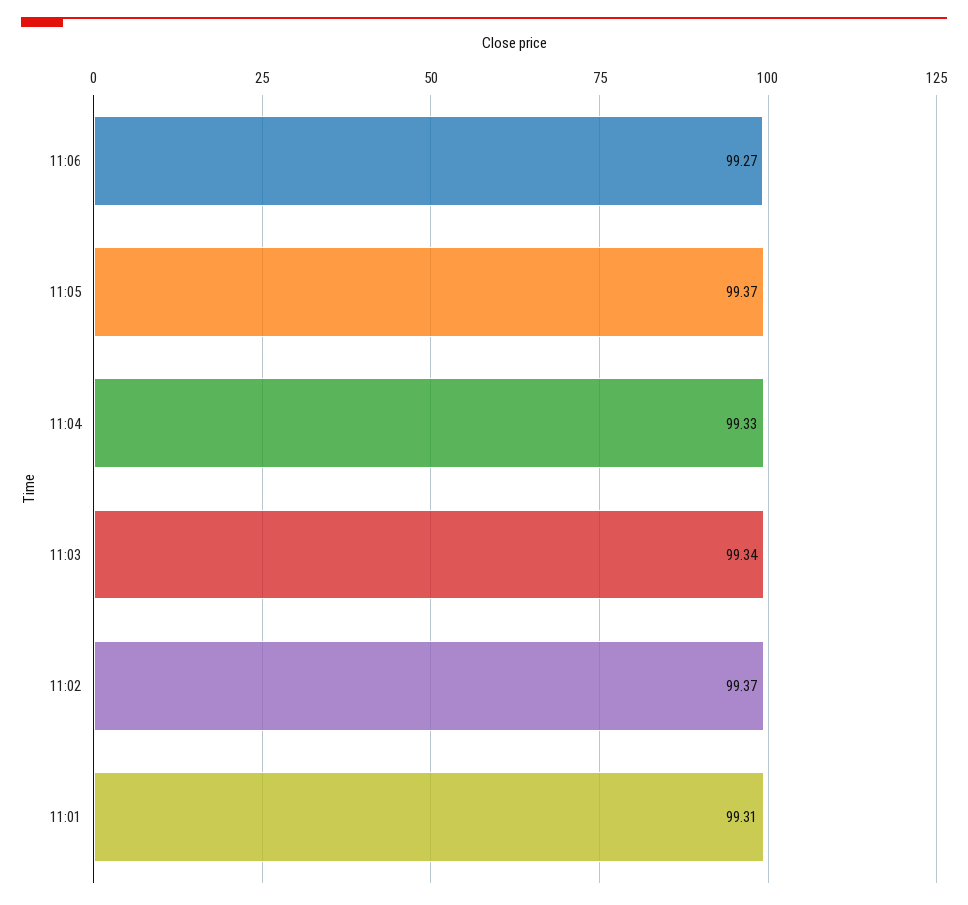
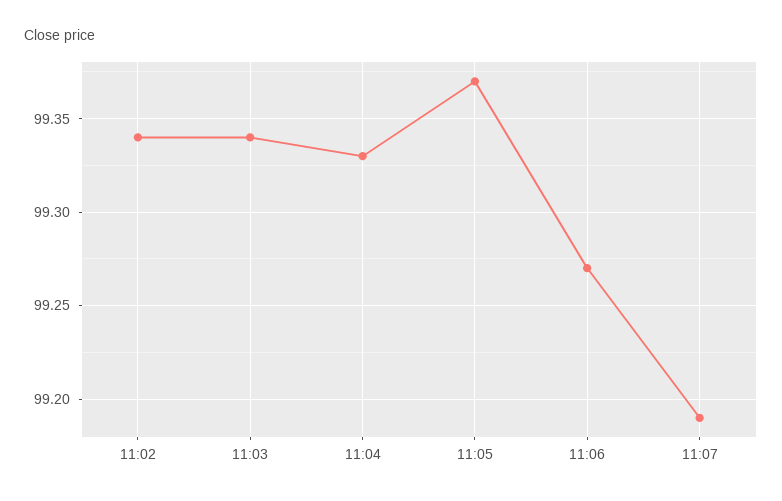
11:02: 99.37 -> 99.34
11:01: 99.31 -> none
11:07: none -> 99.19

